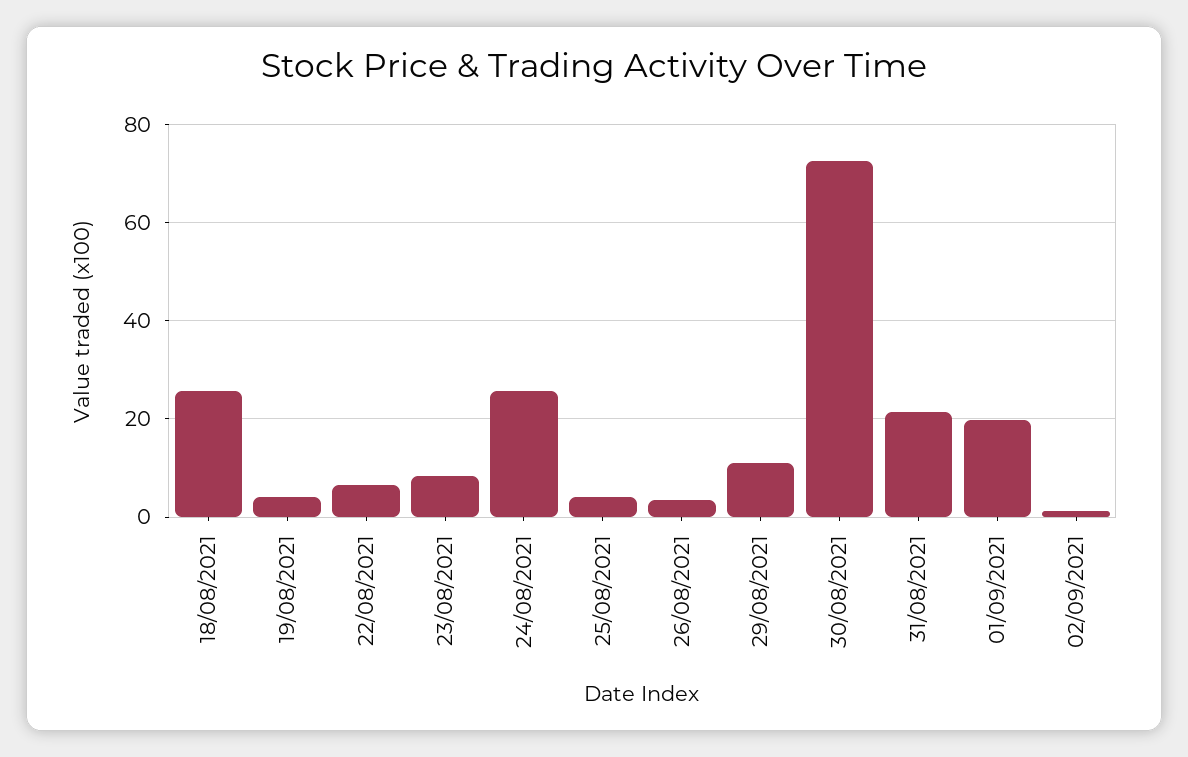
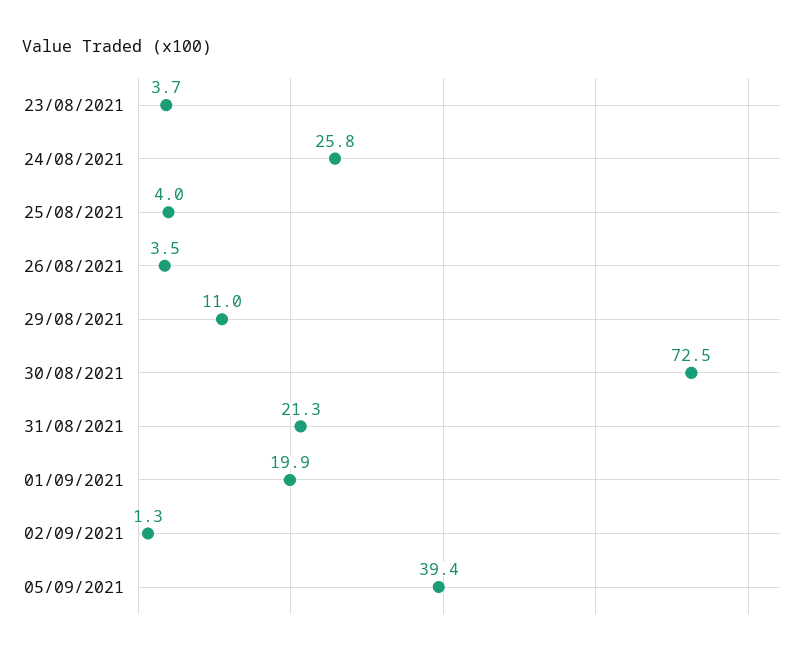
18/08/2021: 26 -> none
19/08/2021: 4 -> none
22/08/2021: 6 -> none
23/08/2021: 8 -> 3.7
05/09/2021: none -> 39.4

